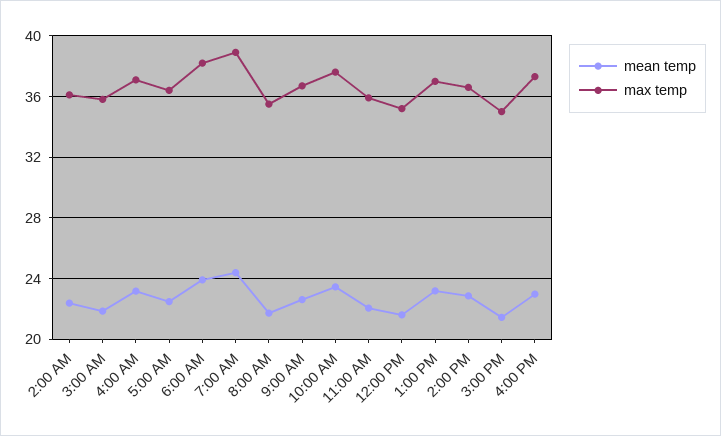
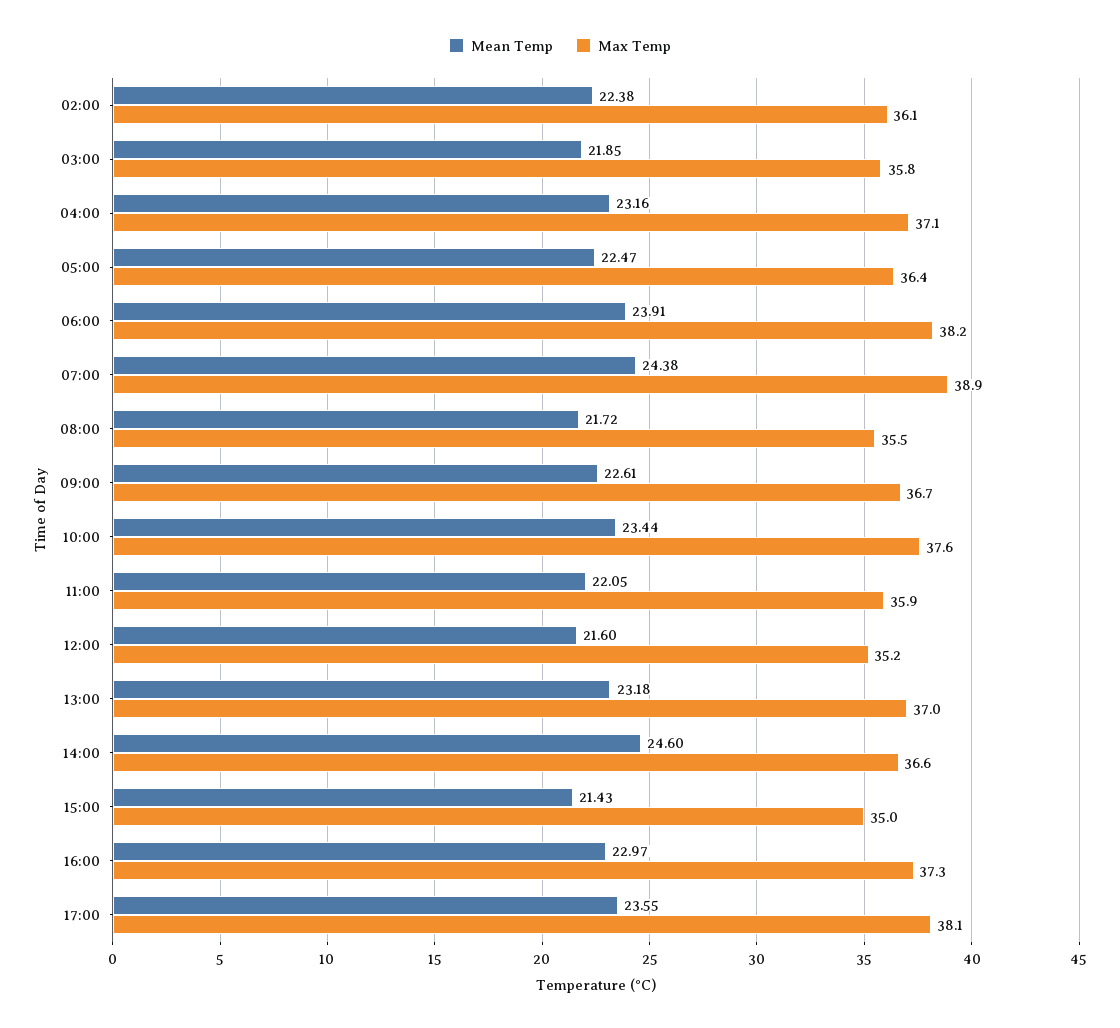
mean temp, 2:00 PM: 23 -> 24.6
mean temp, 17:00: none -> 23.55
max temp, 17:00: none -> 38.1

